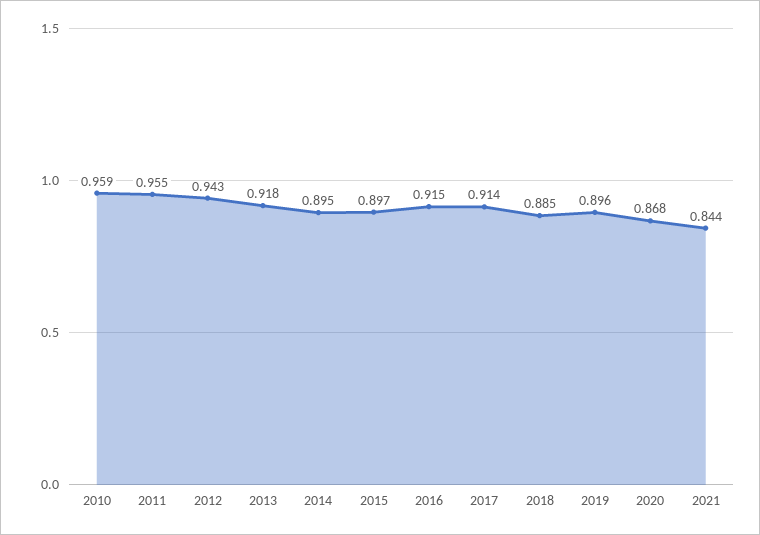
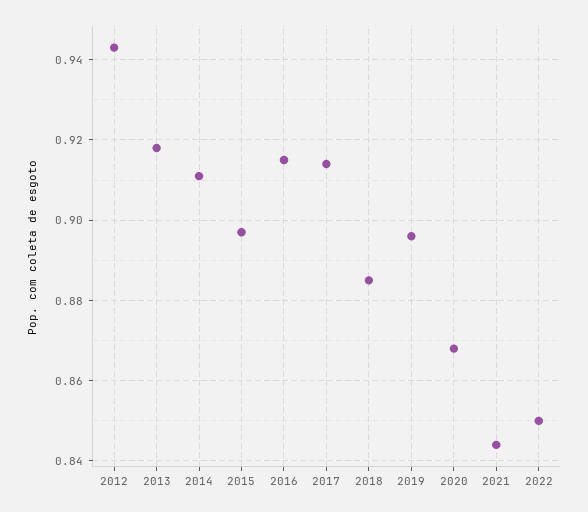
2010: 0.959 -> none
2011: 0.955 -> none
2014: 0.895 -> 0.91
2022: none -> 0.85

